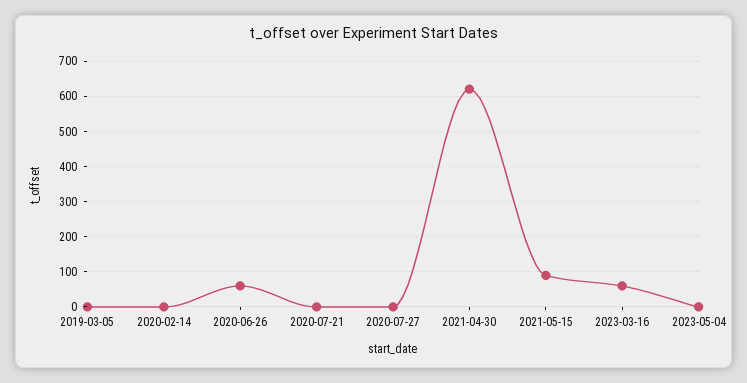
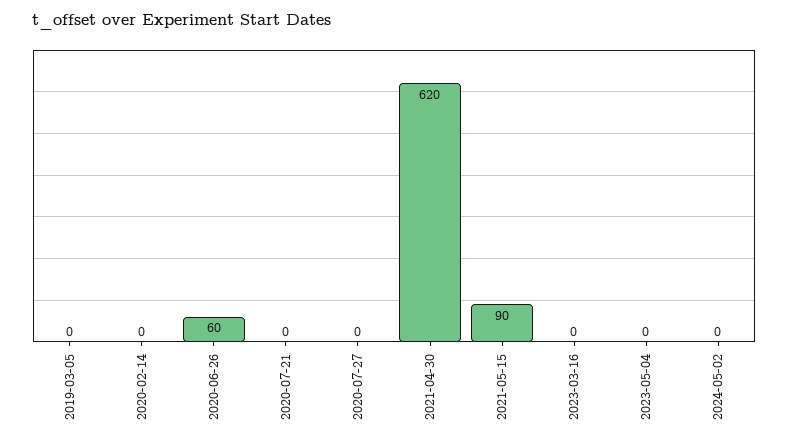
2023-03-16: 60 -> 0
2024-05-02: none -> 0

